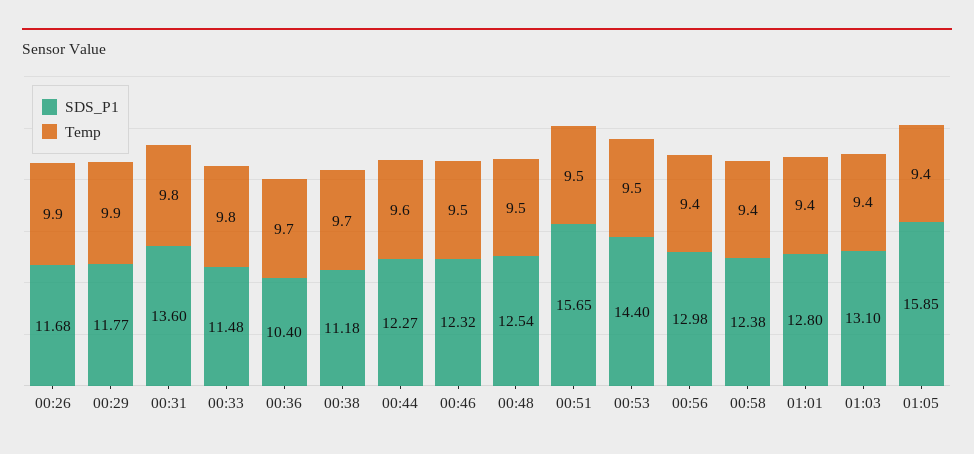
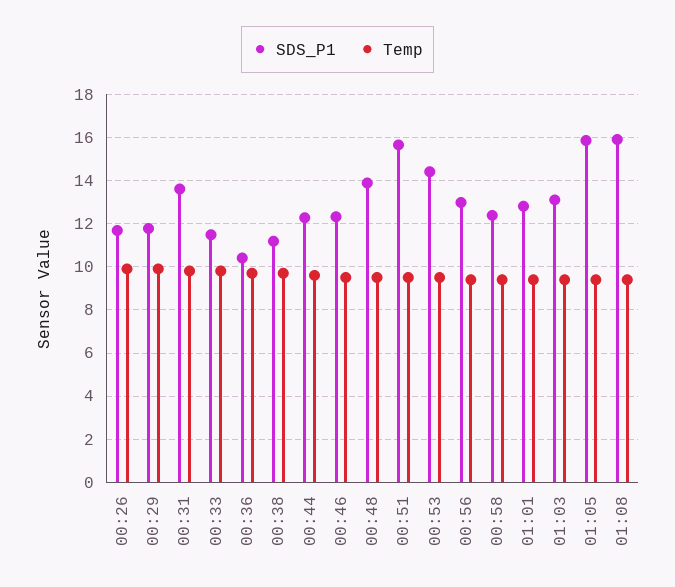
SDS_P1, 00:48: 12.54 -> 14
SDS_P1, 01:08: none -> 16
Temp, 01:08: none -> 9.5

